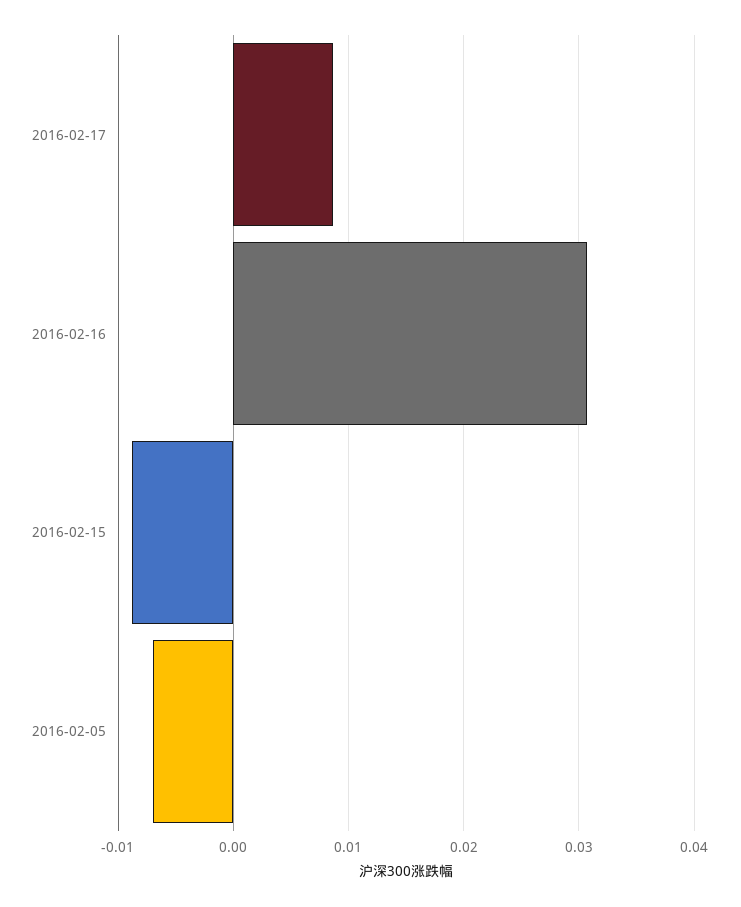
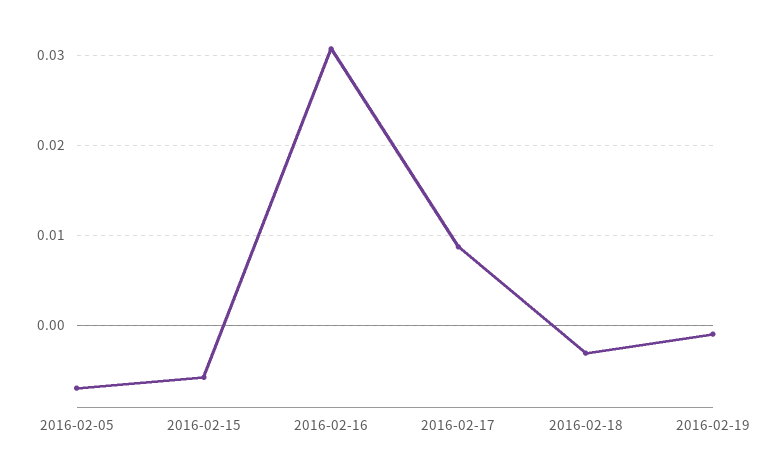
2016-02-15: -0.009 -> -0.006
2016-02-18: none -> -0.003
2016-02-19: none -> -0.001

